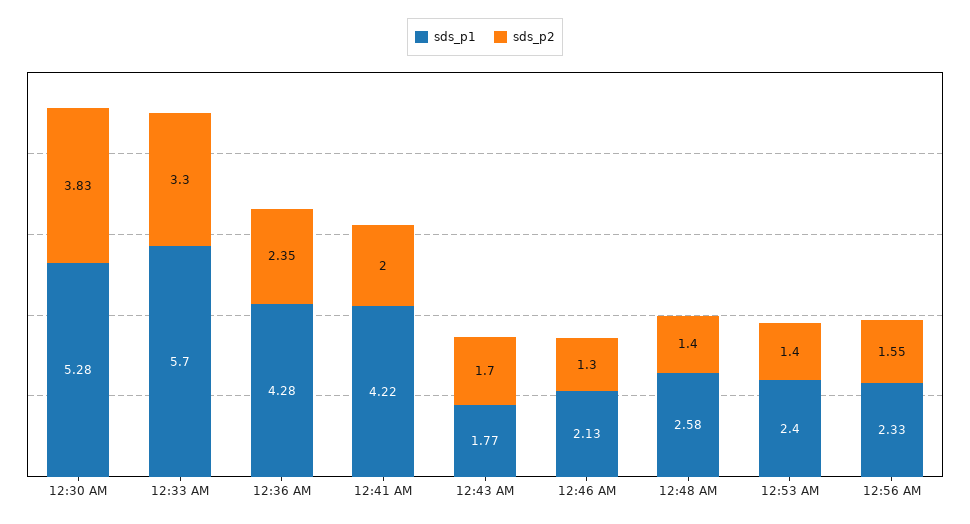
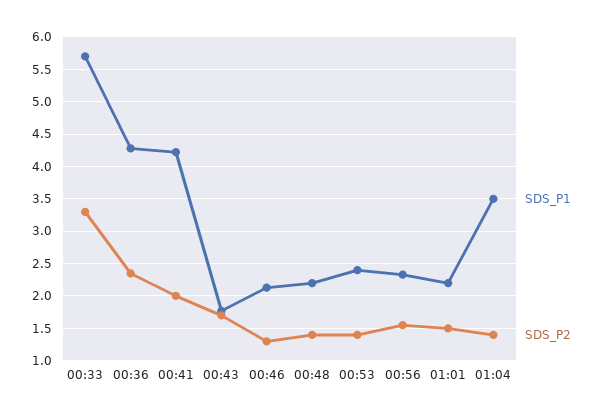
sds_p1, 12:30 AM: 5.28 -> none
sds_p2, 12:30 AM: 3.83 -> none
sds_p1, 12:48 AM: 2.58 -> 2.2
sds_p1, 01:01: none -> 2.2
sds_p2, 01:01: none -> 1.5
sds_p1, 01:04: none -> 3.5
sds_p2, 01:04: none -> 1.4

